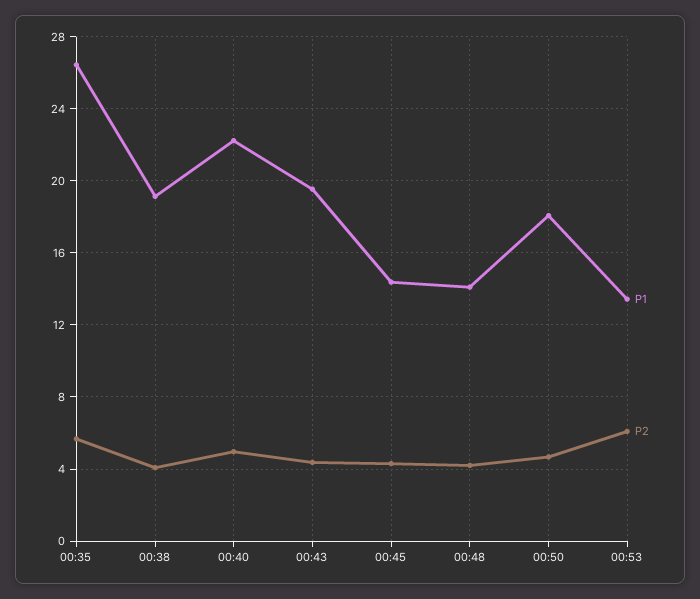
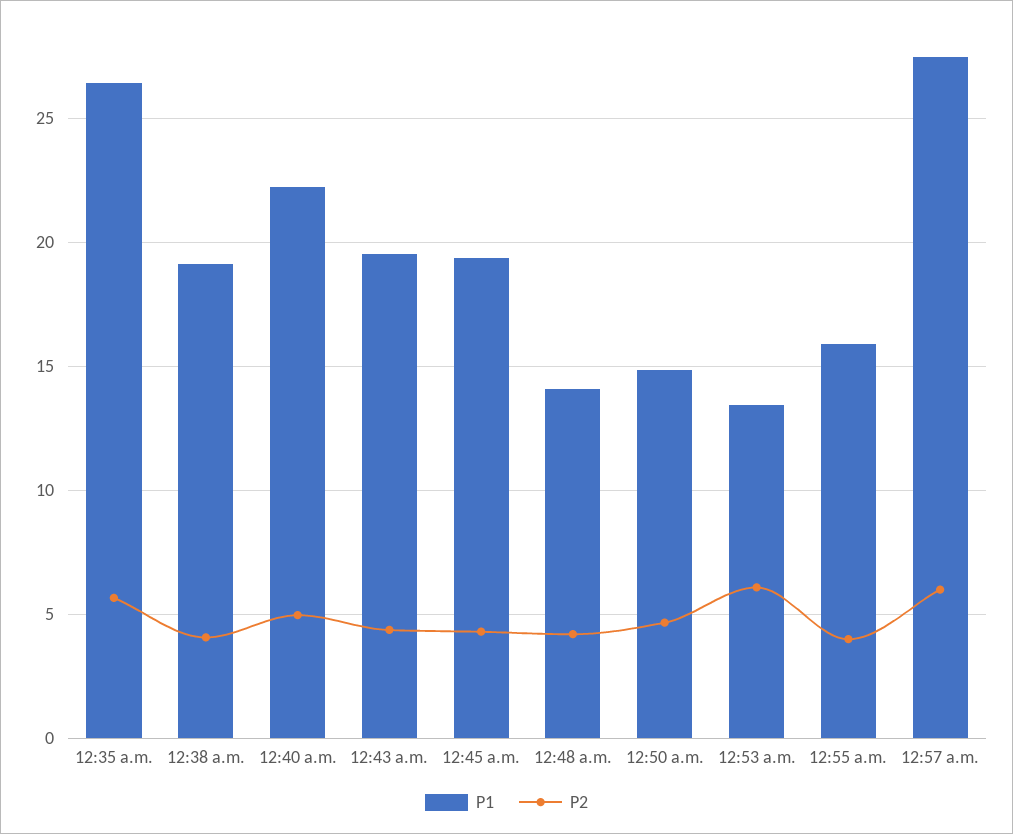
P1, 00:45: 14.5 -> 19.5
P1, 00:50: 18 -> 15
P1, 12:55 a.m.: none -> 16
P2, 12:55 a.m.: none -> 4
P1, 12:57 a.m.: none -> 27.5
P2, 12:57 a.m.: none -> 6

